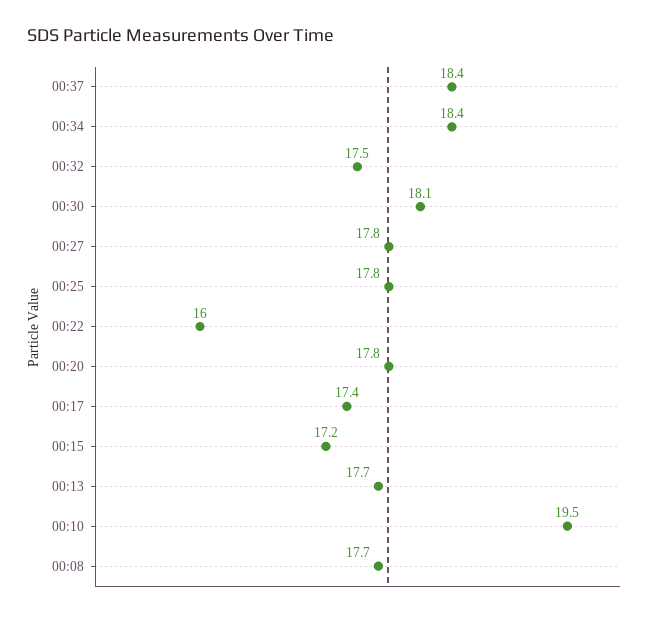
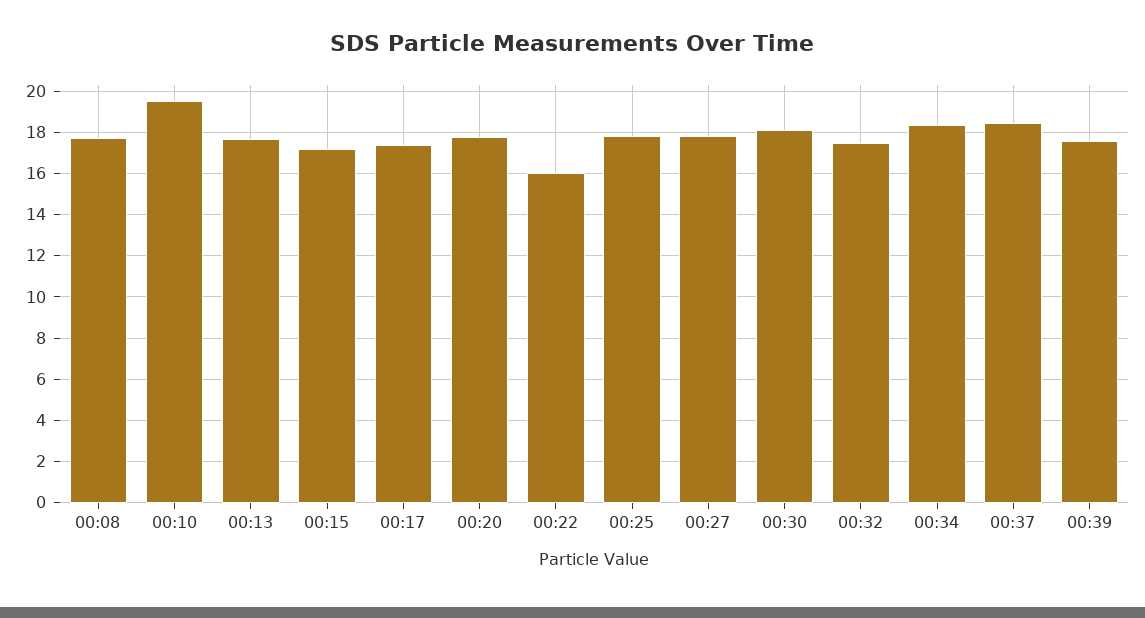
00:39: none -> 17.5

